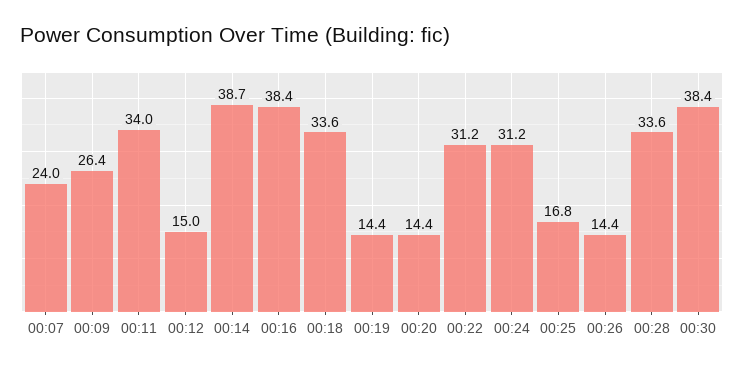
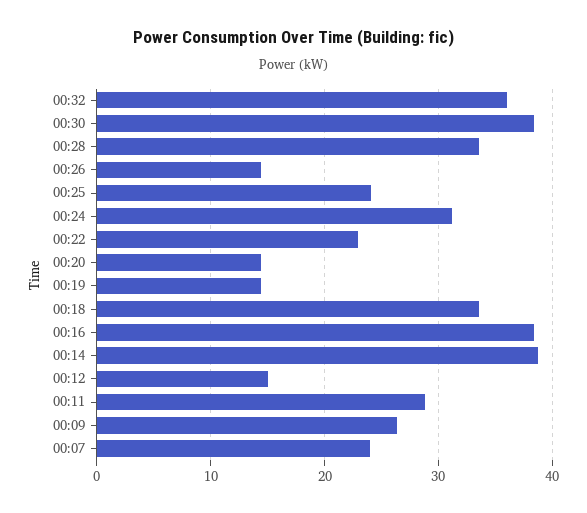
00:11: 34 -> 29
00:22: 31.2 -> 23
00:25: 16.8 -> 24
00:32: none -> 36

